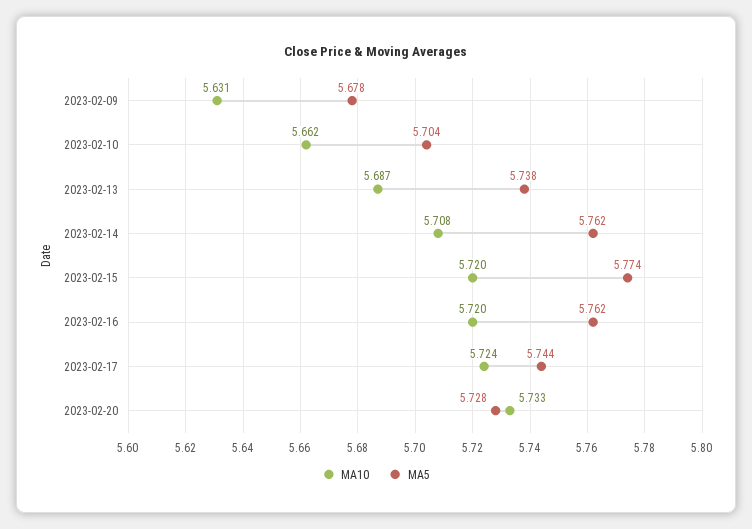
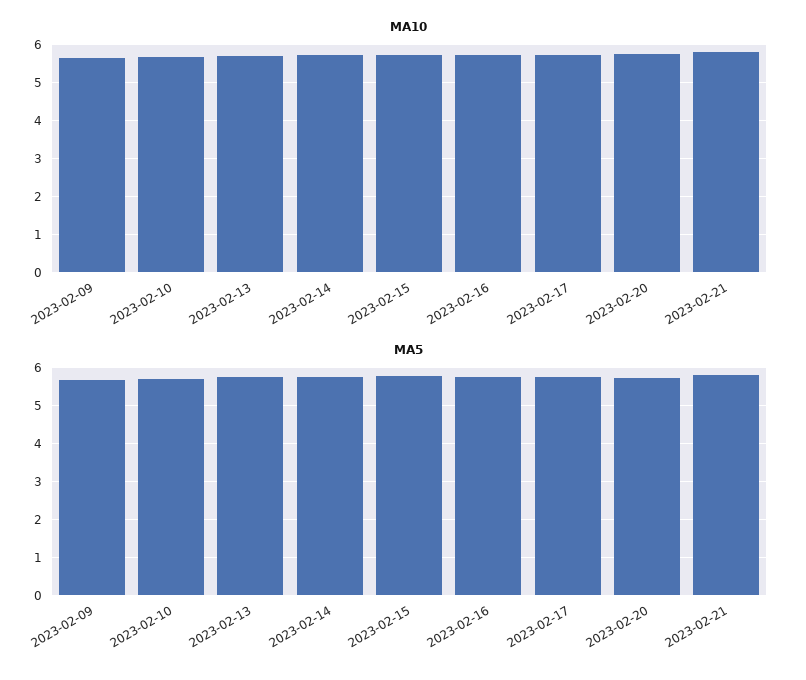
MA10, 2023-02-21: none -> 5.8
MA5, 2023-02-21: none -> 5.8

